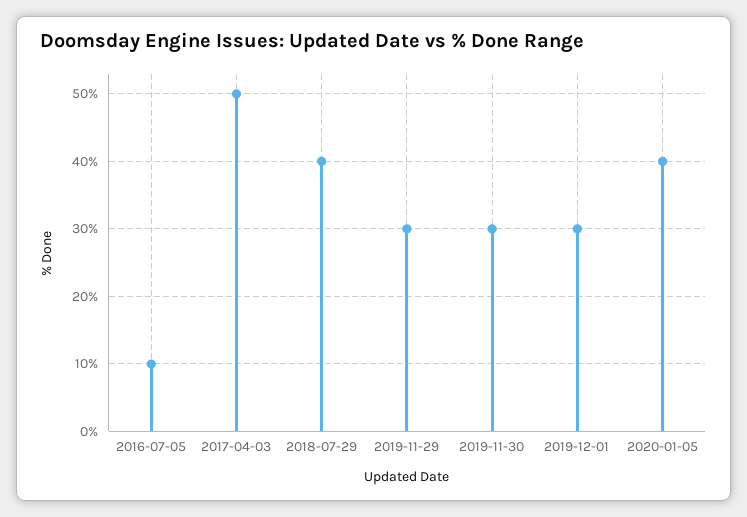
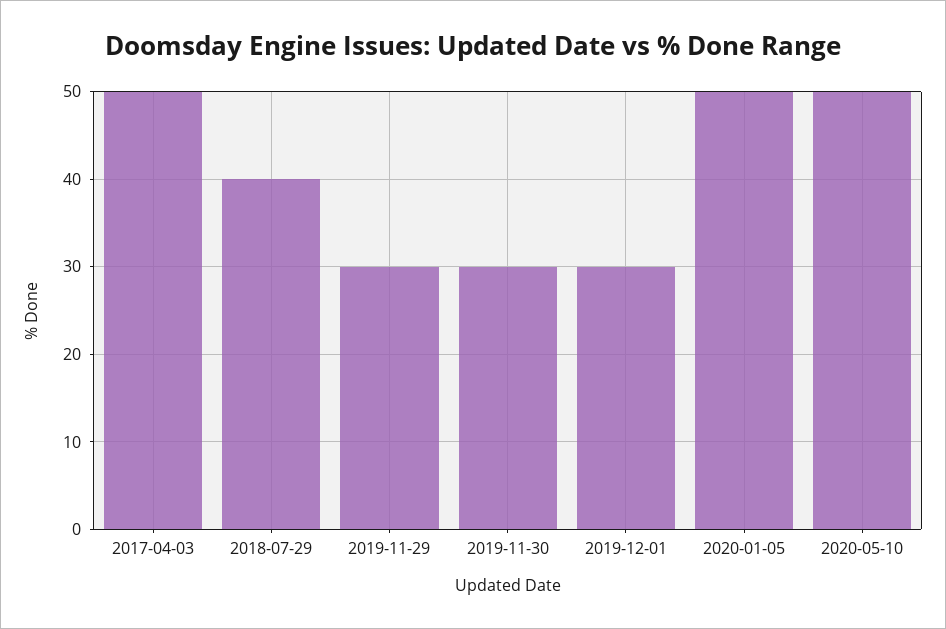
2016-07-05: 10 -> none
2020-01-05: 40 -> 50
2020-05-10: none -> 50

